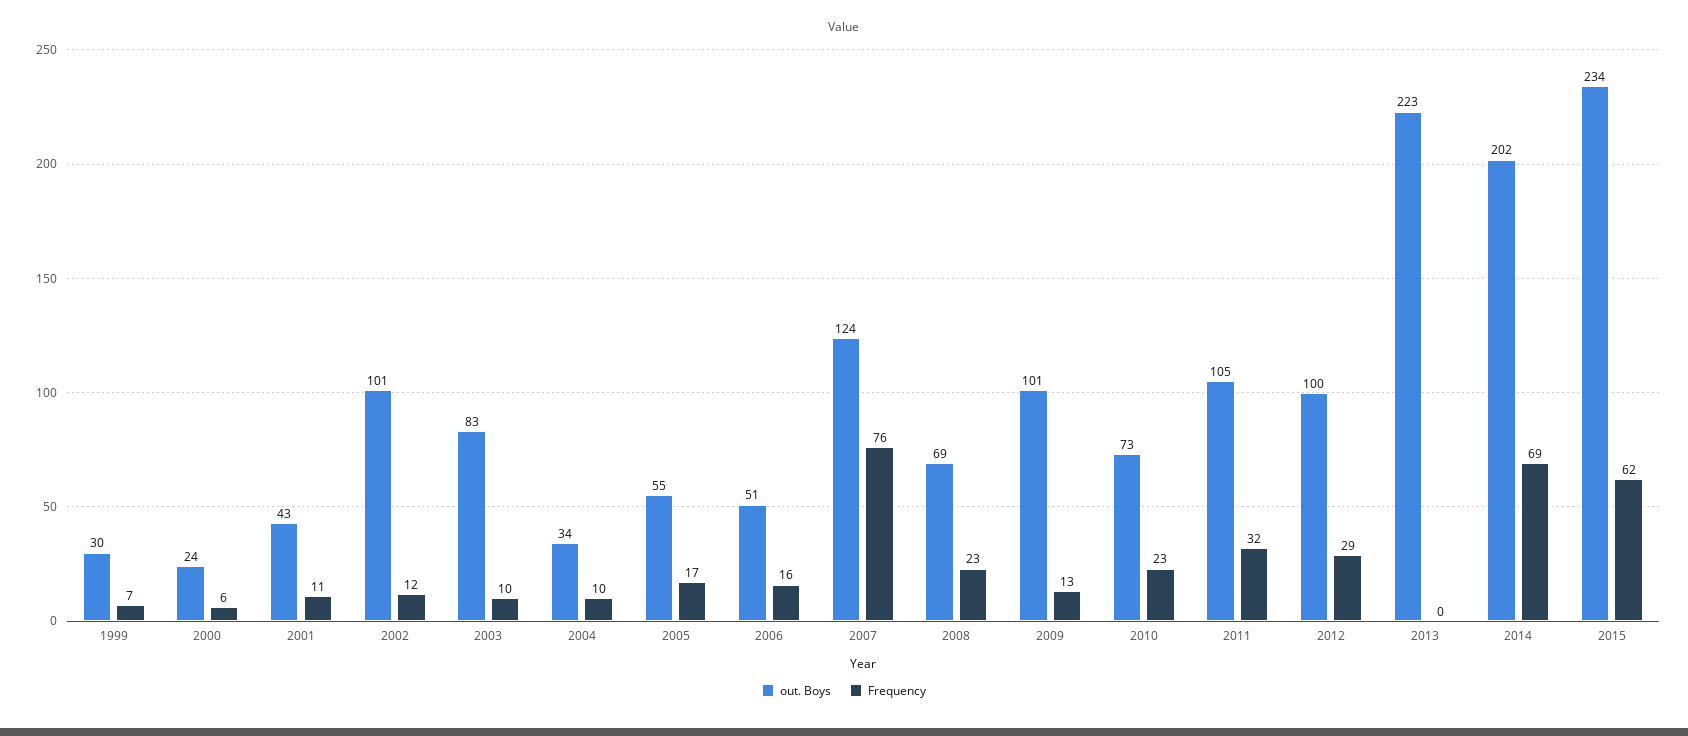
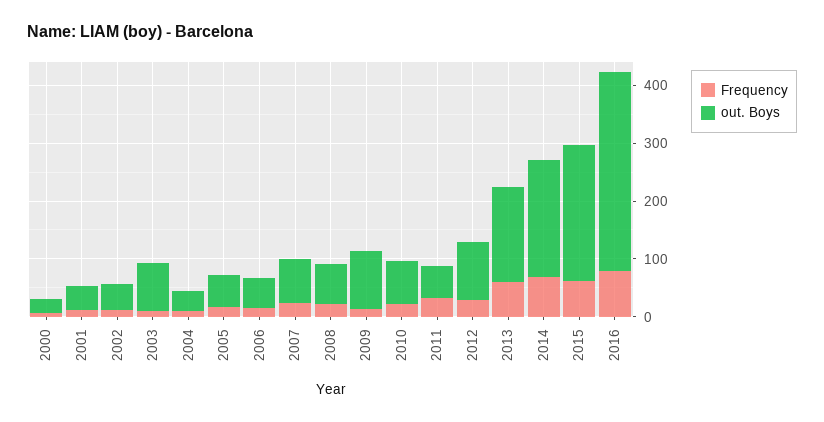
out. Boys, 1999: 30 -> none
Frequency, 1999: 7 -> none
out. Boys, 2002: 101 -> 40
out. Boys, 2007: 124 -> 80
Frequency, 2007: 76 -> 20
out. Boys, 2011: 105 -> 60
out. Boys, 2013: 223 -> 160
Frequency, 2013: 0 -> 60
Frequency, 2016: none -> 80
out. Boys, 2016: none -> 340

